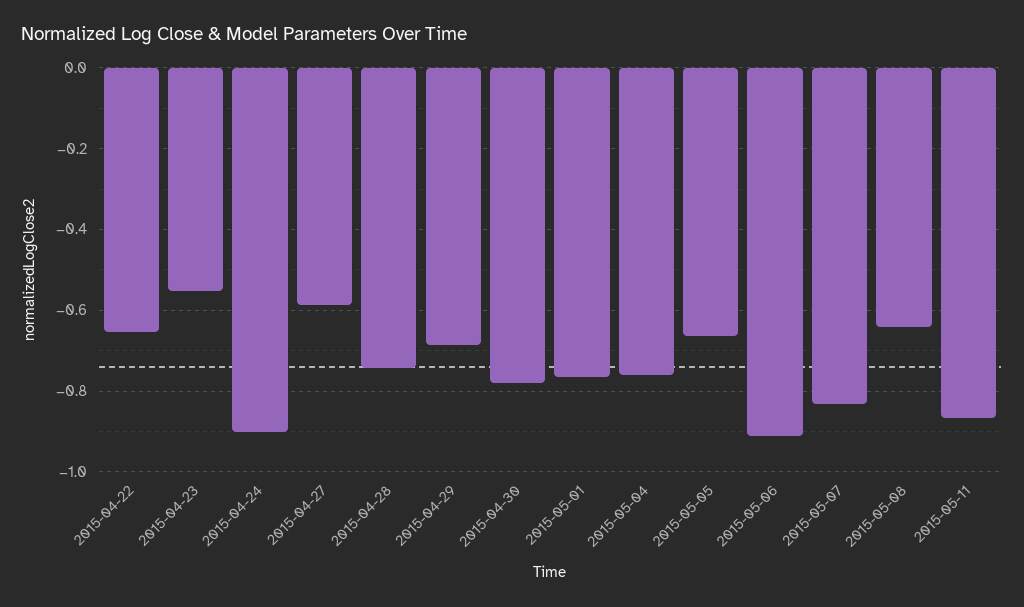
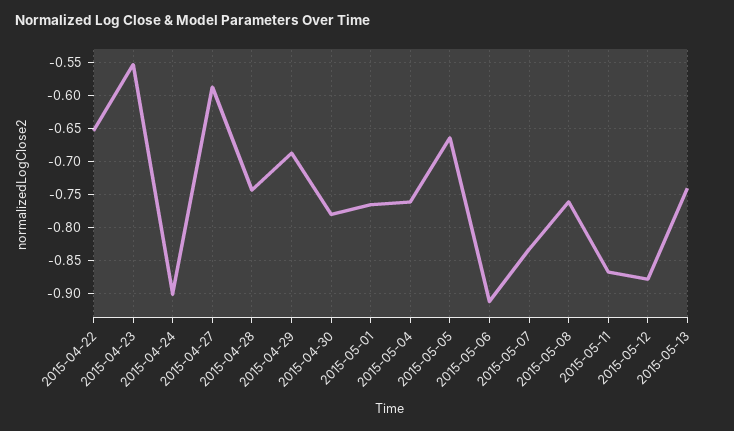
2015-05-08: -0.64 -> -0.76
2015-05-12: none -> -0.88
2015-05-13: none -> -0.74

